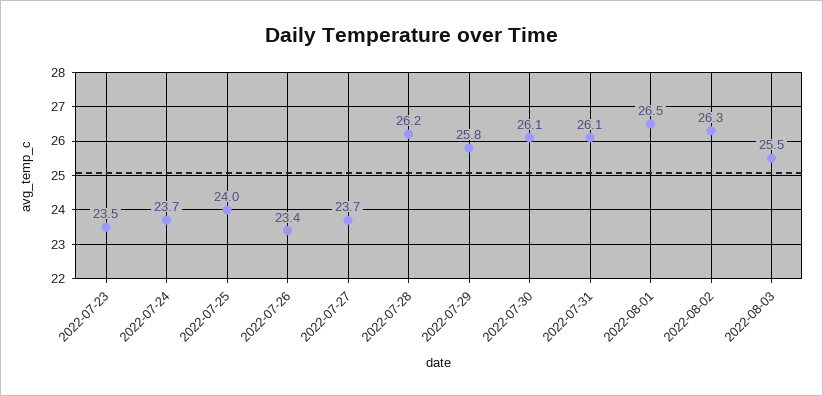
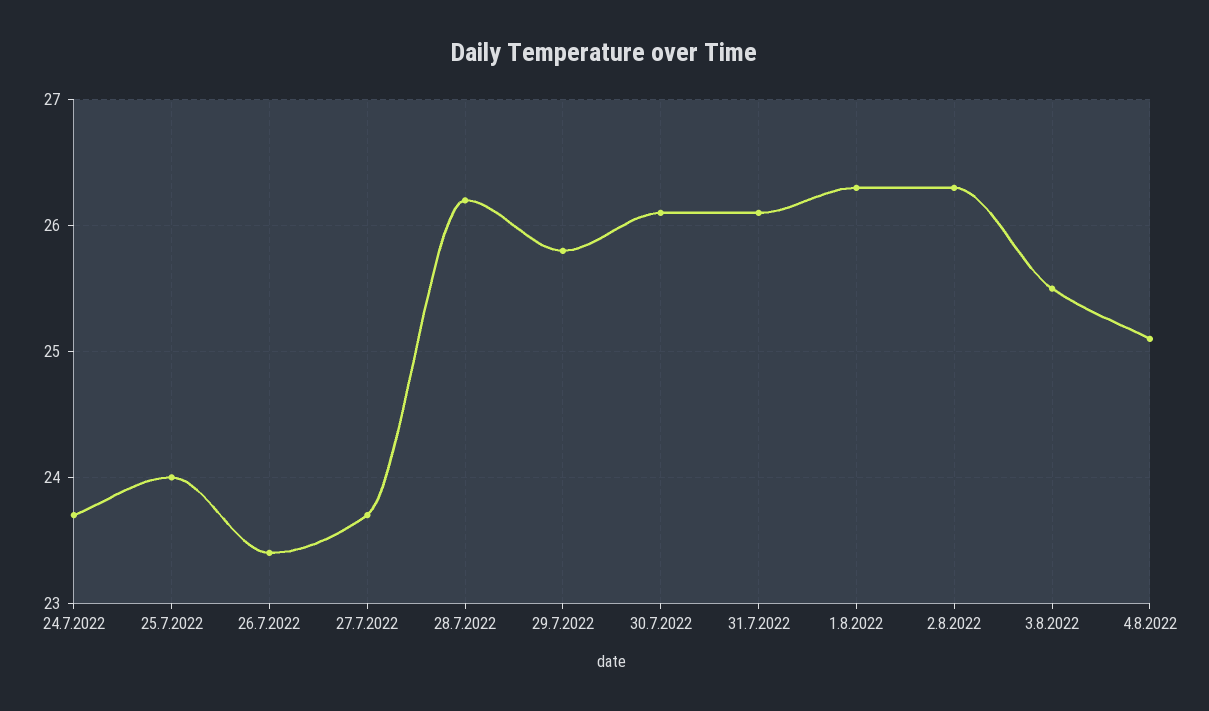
2022-07-23: 23.5 -> none
2022-08-01: 26.5 -> 26.3
4.8.2022: none -> 25.1

